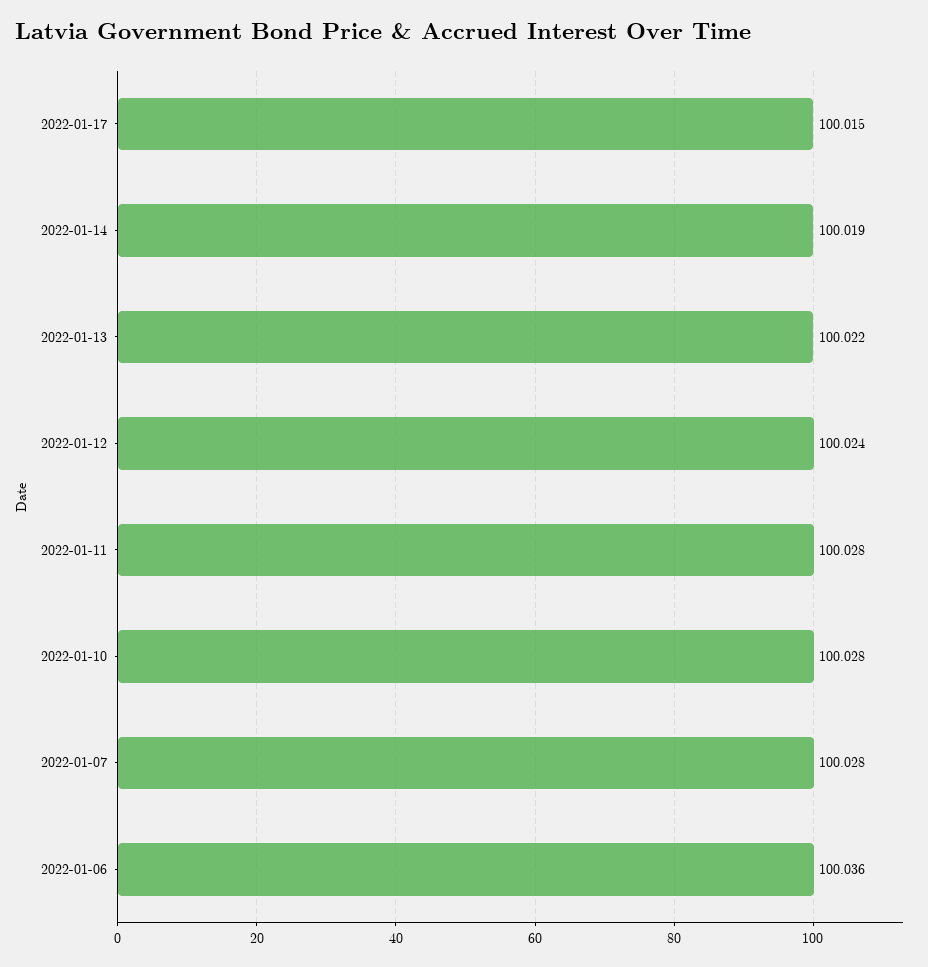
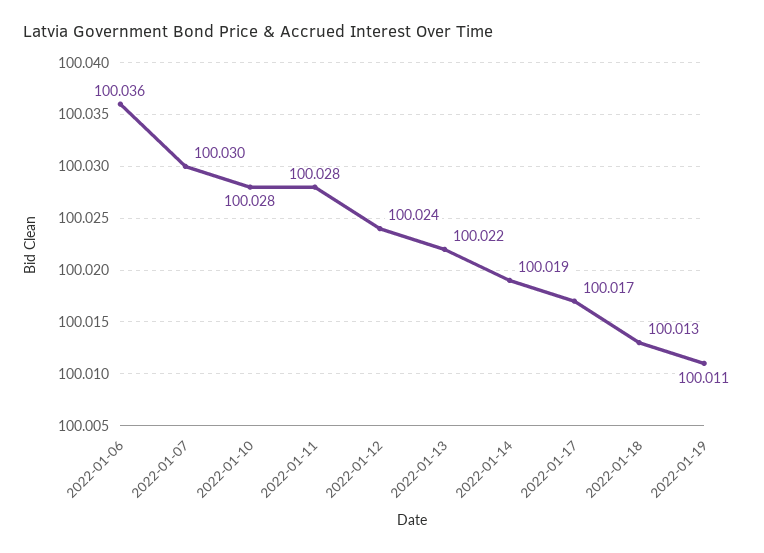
2022-01-17: 100.015 -> 100.017
2022-01-07: 100.028 -> 100.03
2022-01-18: none -> 100.013
2022-01-19: none -> 100.011

